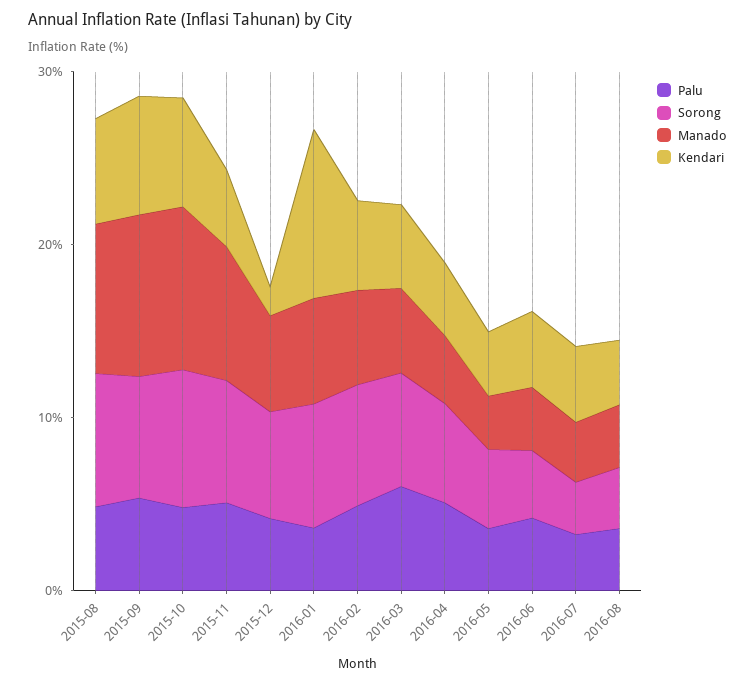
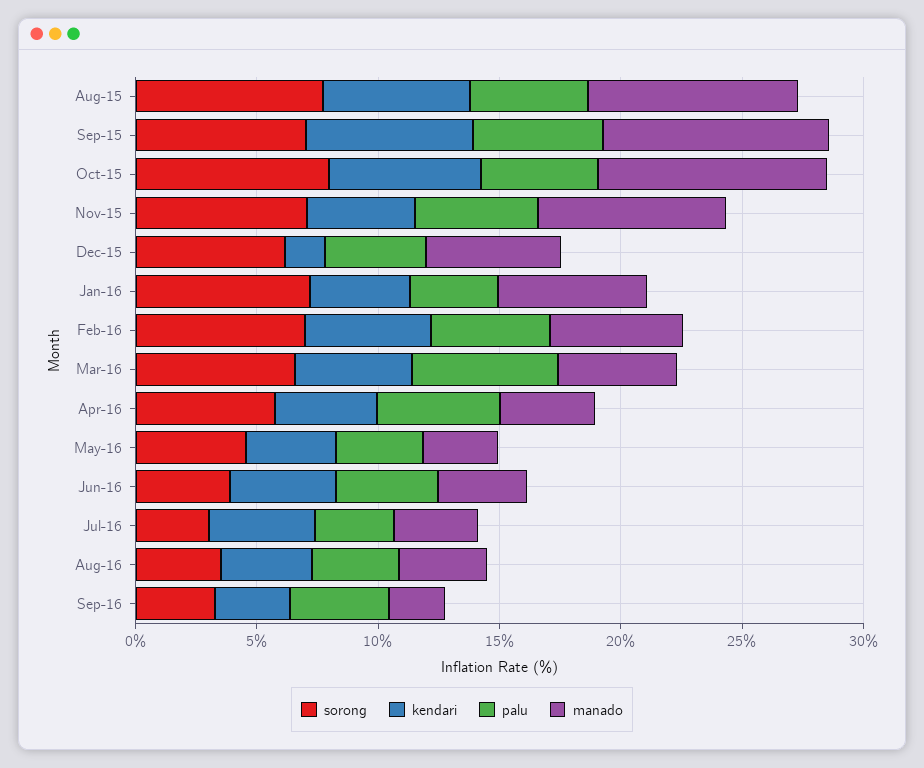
Kendari, 2016-01: 10 -> 4
Sorong, Sep-16: none -> 3
Kendari, Sep-16: none -> 3
Palu, Sep-16: none -> 4
Manado, Sep-16: none -> 2

